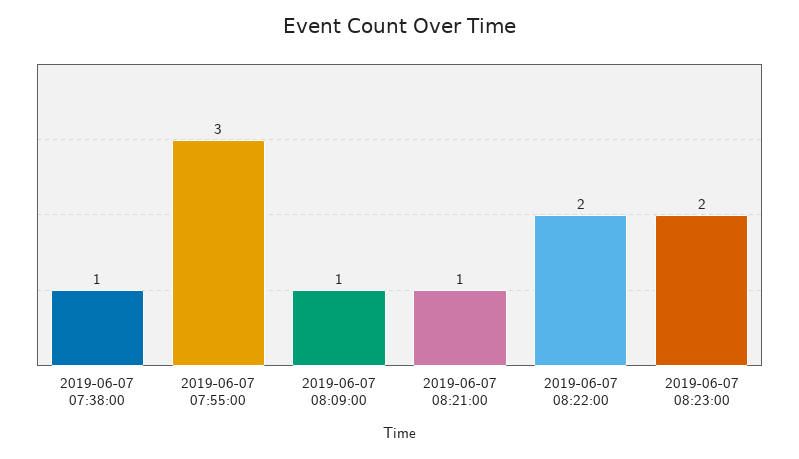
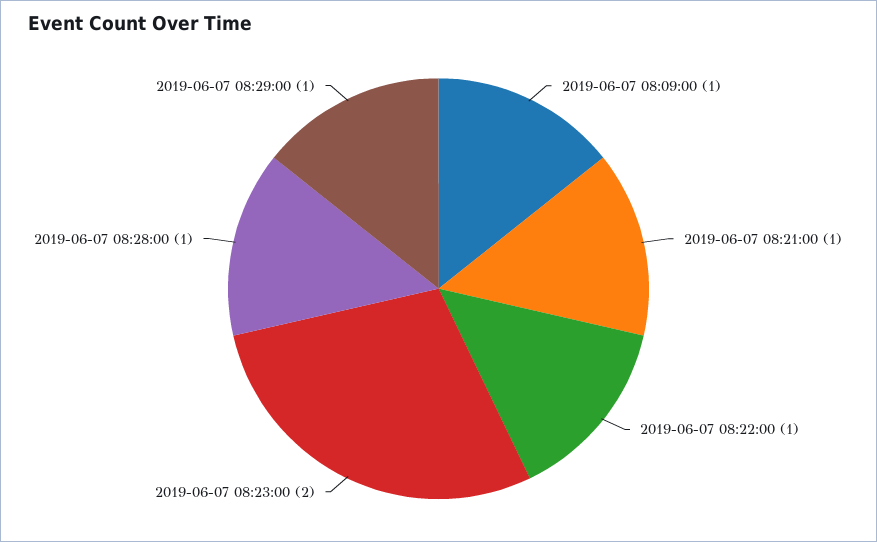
2019-06-07 07:38:00: 1 -> none
2019-06-07 07:55:00: 3 -> none
2019-06-07 08:22:00: 2 -> 1
2019-06-07 08:28:00: none -> 1
2019-06-07 08:29:00: none -> 1

